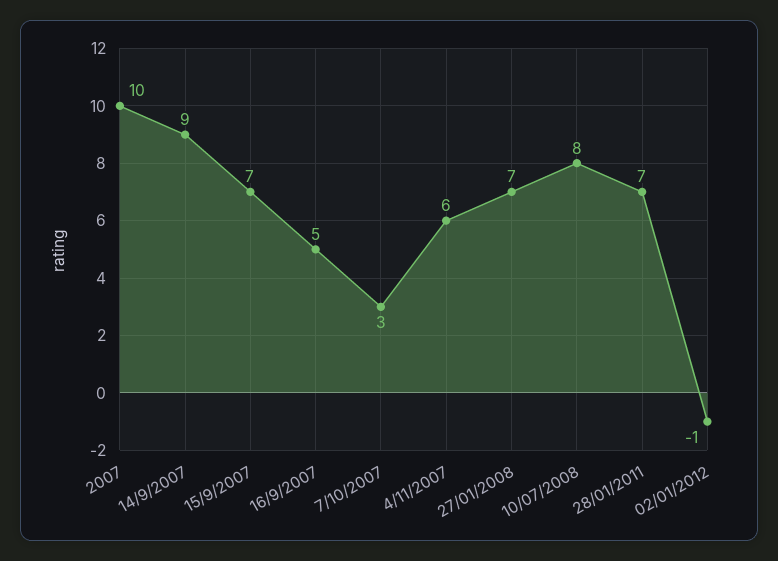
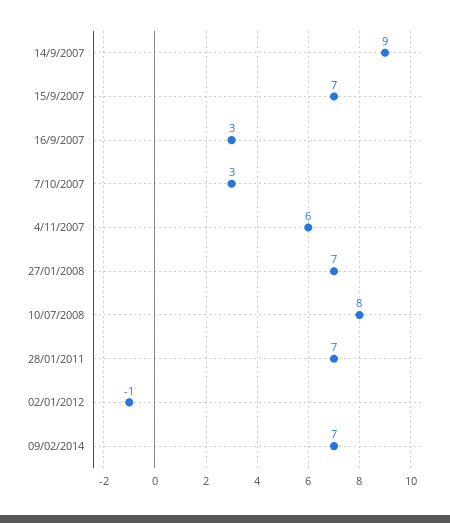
2007: 10 -> none
16/9/2007: 5 -> 3
09/02/2014: none -> 7

